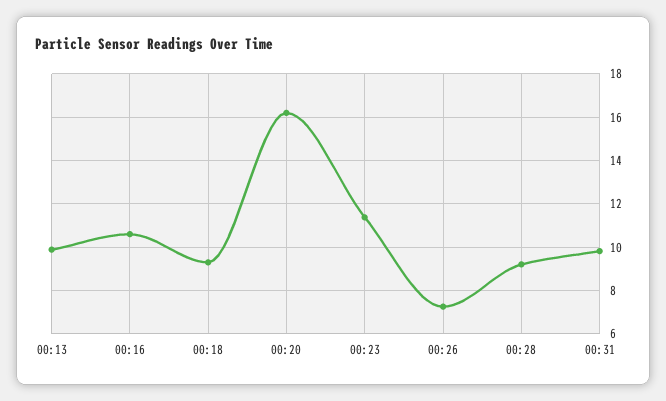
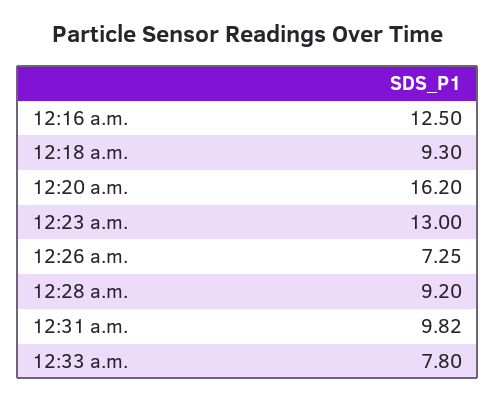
00:13: 10 -> none
00:16: 10.5 -> 12.5
00:23: 11.5 -> 13
12:33 a.m.: none -> 7.8

